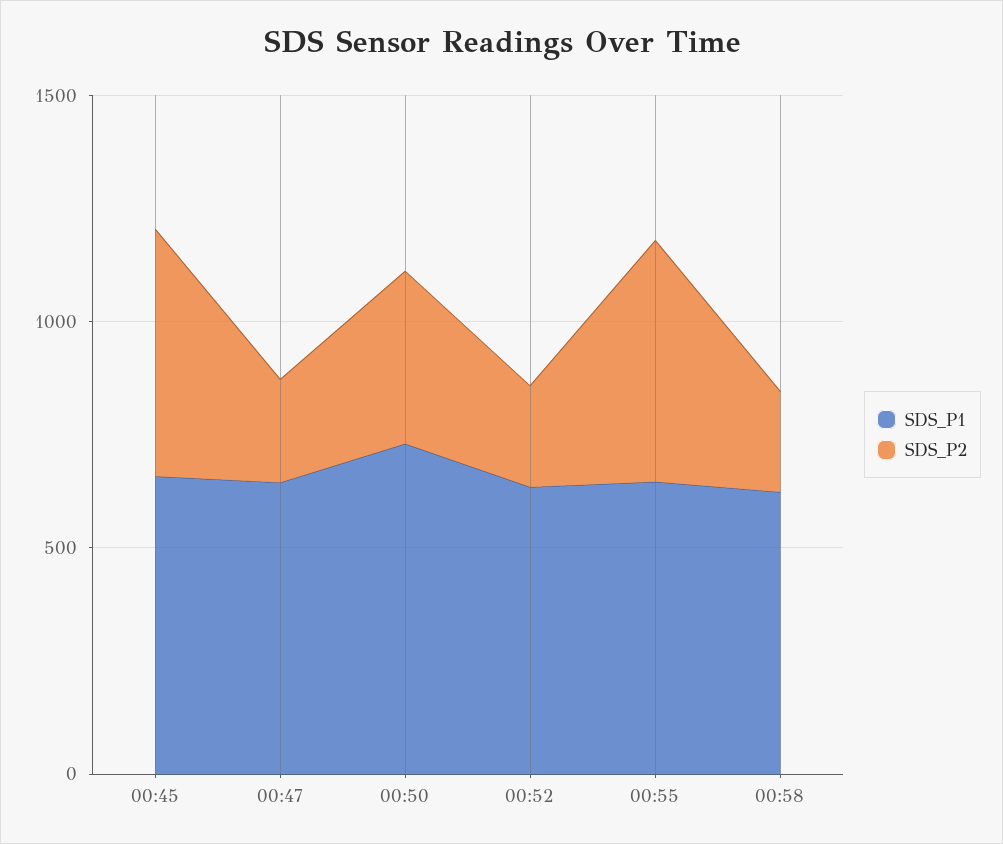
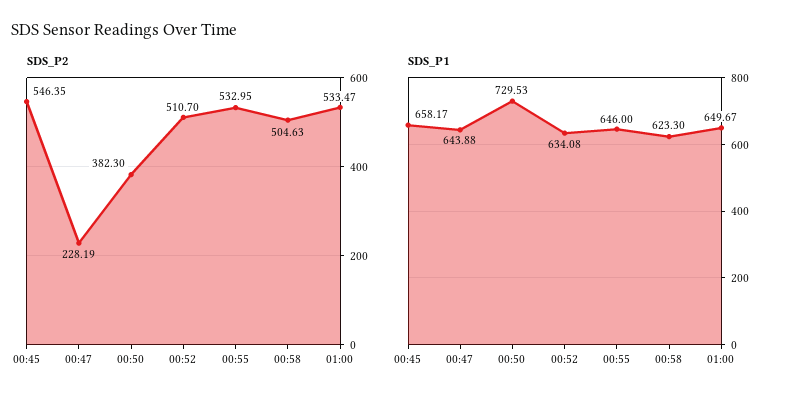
SDS_P2, 00:52: 200 -> 510.7
SDS_P2, 00:58: 200 -> 504.63
SDS_P2, 01:00: none -> 533.47
SDS_P1, 01:00: none -> 649.67

